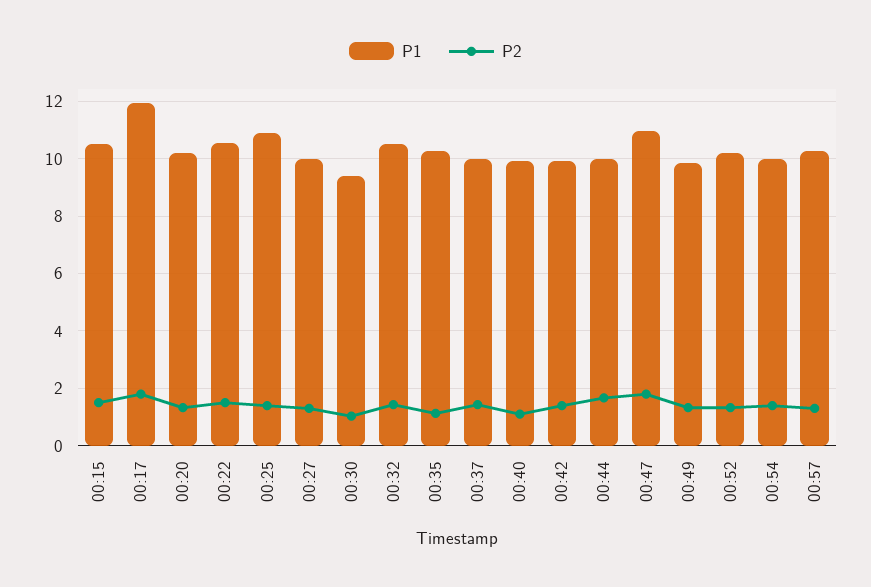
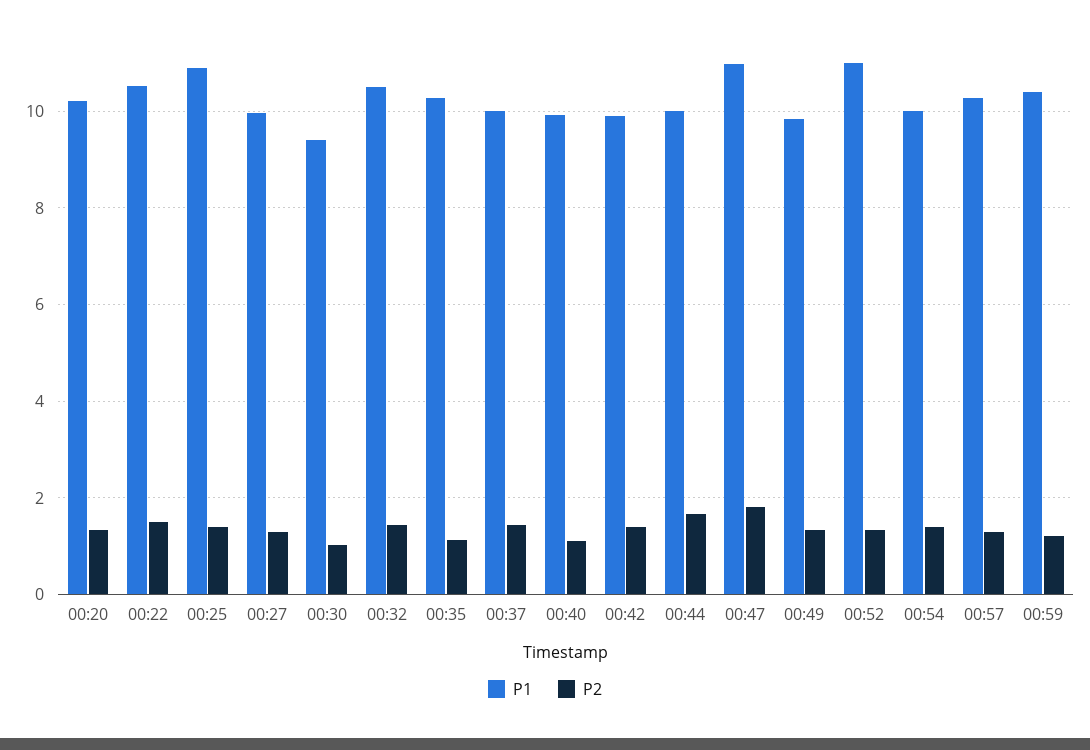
P1, 00:15: 10.5 -> none
P2, 00:15: 1.5 -> none
P1, 00:17: 12 -> none
P2, 00:17: 1.75 -> none
P1, 00:52: 10.25 -> 11
P1, 00:59: none -> 10.4
P2, 00:59: none -> 1.2

